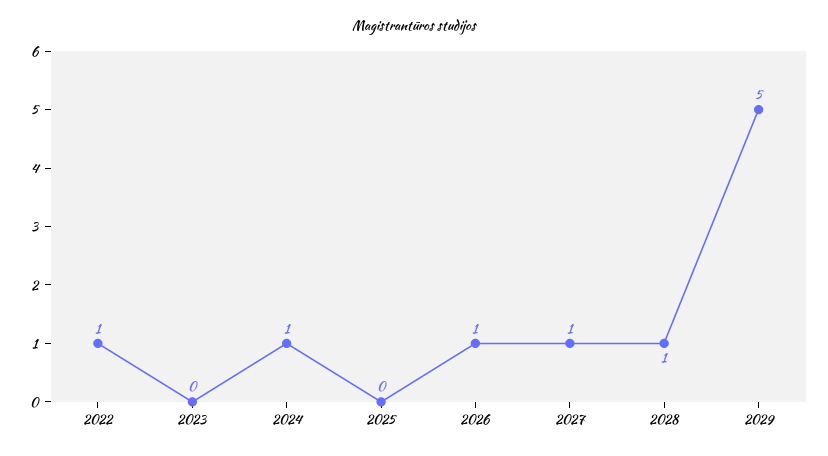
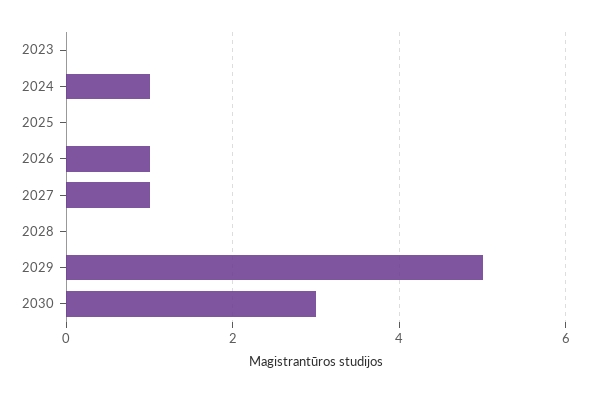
2022: 1 -> none
2028: 1 -> 0
2030: none -> 3

